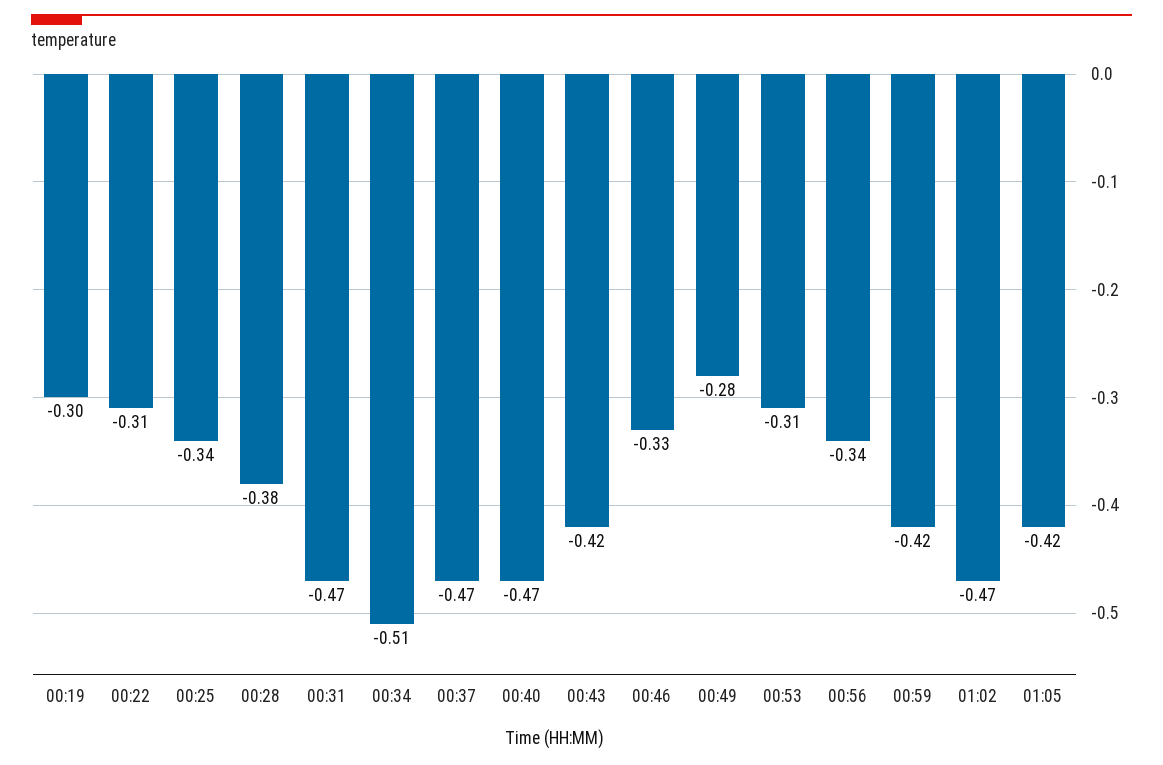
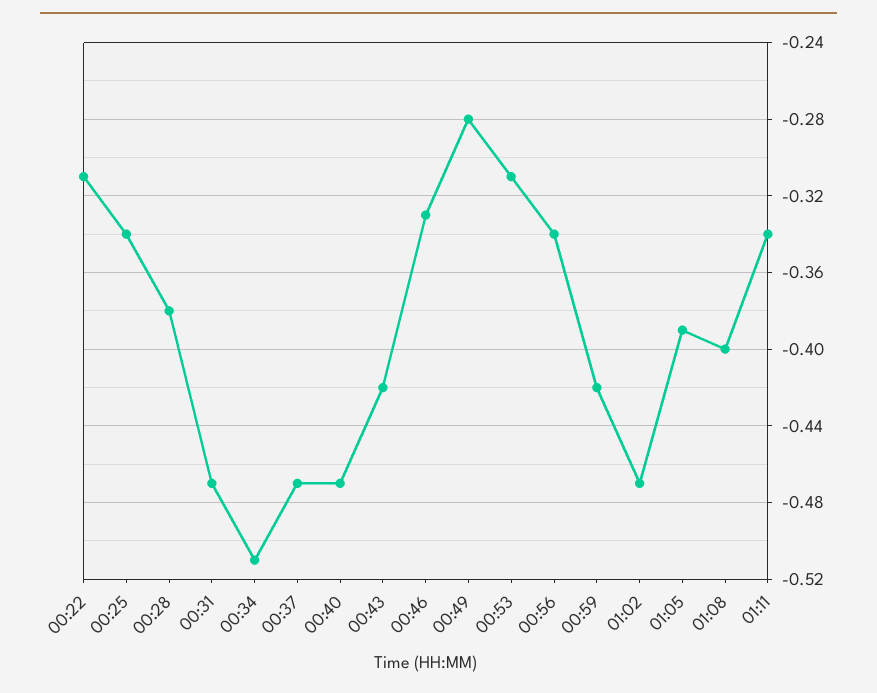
00:19: -0.3 -> none
01:05: -0.42 -> -0.39
01:08: none -> -0.4
01:11: none -> -0.34

